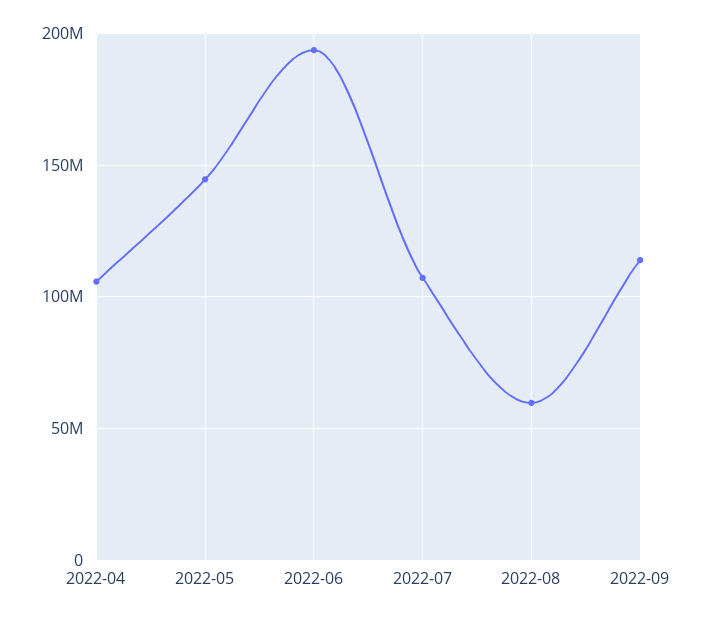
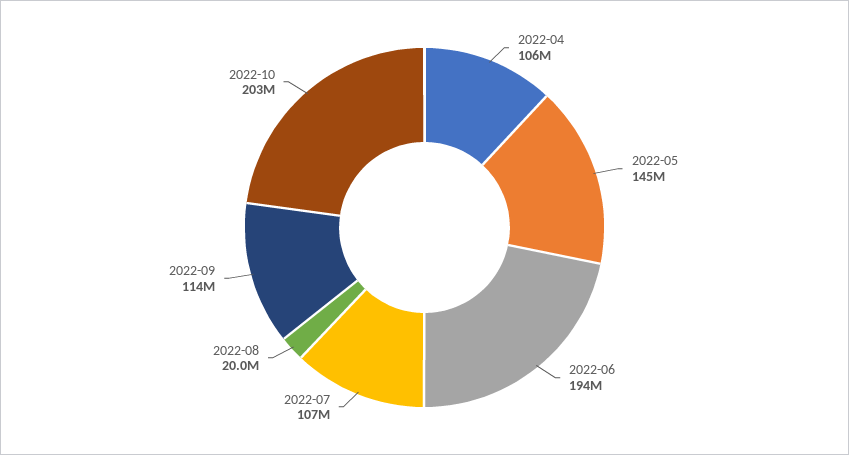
2022-08: 60000000 -> 20000000
2022-10: none -> 203000000

